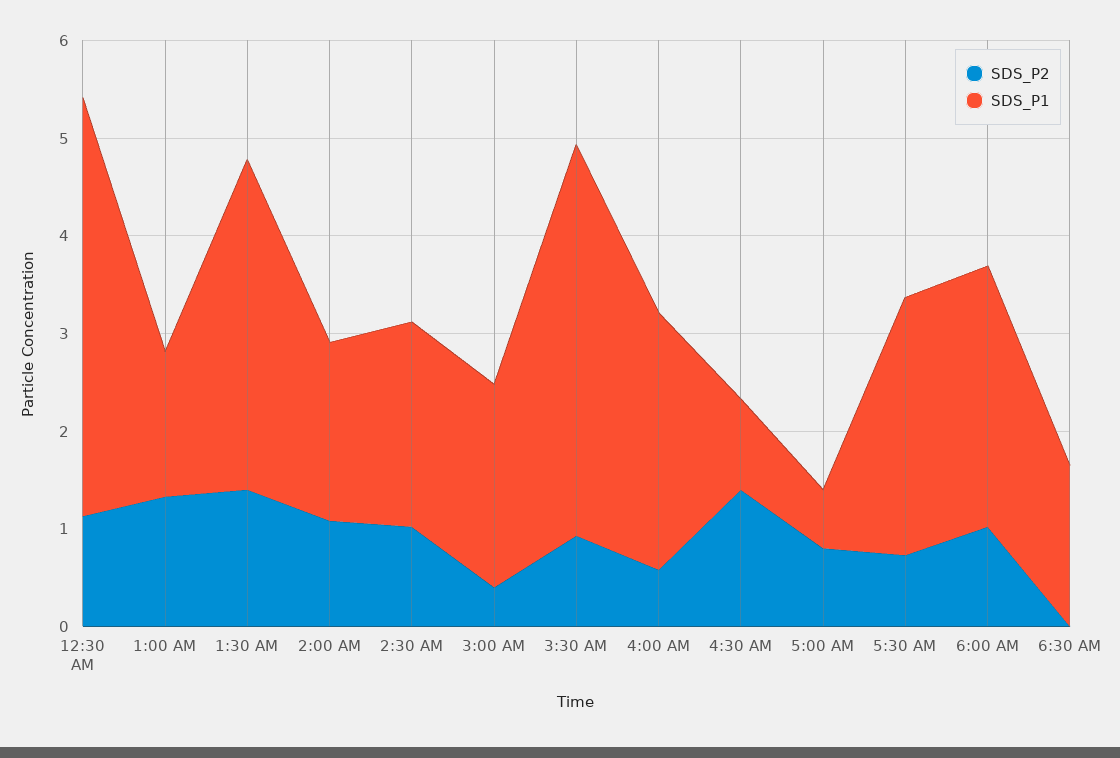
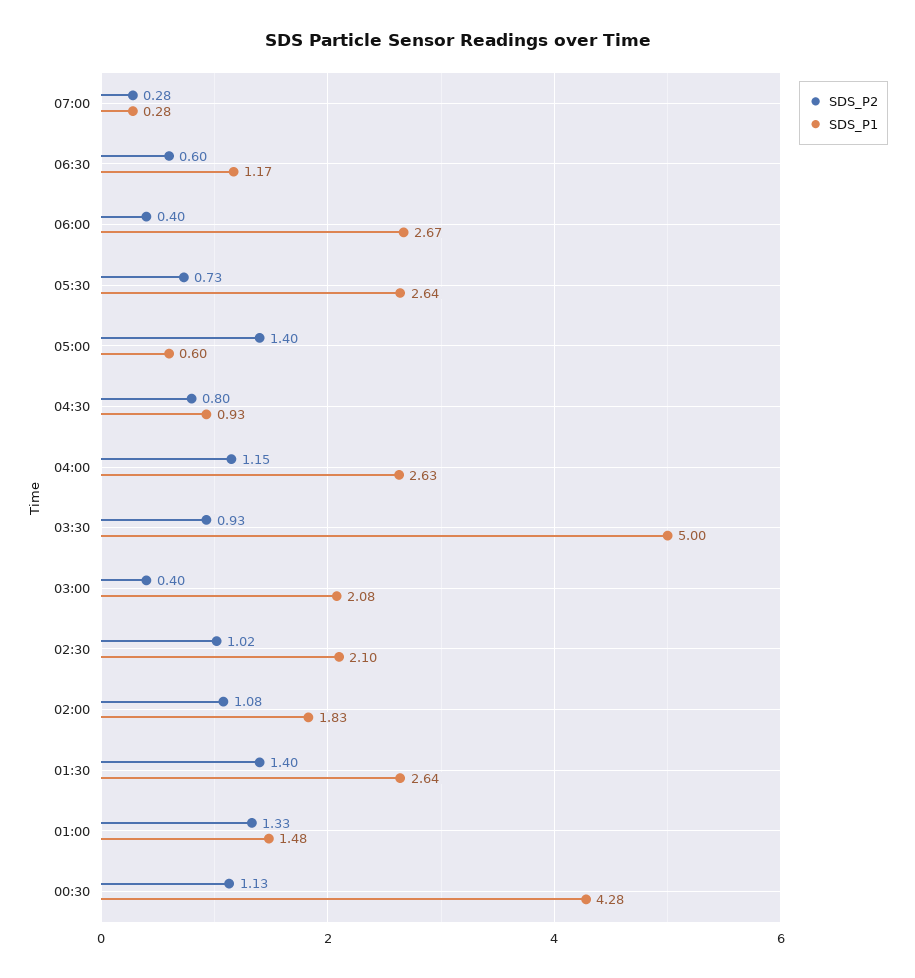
SDS_P1, 1:30 AM: 3.4 -> 2.64
SDS_P1, 3:30 AM: 4 -> 5
SDS_P2, 4:00 AM: 0.6 -> 1.15
SDS_P2, 4:30 AM: 1.4 -> 0.8
SDS_P2, 5:00 AM: 0.8 -> 1.4
SDS_P2, 6:00 AM: 1 -> 0.4
SDS_P2, 6:30 AM: 0 -> 0.6
SDS_P1, 6:30 AM: 1.6 -> 1.17
SDS_P2, 07:00: none -> 0.28
SDS_P1, 07:00: none -> 0.28

